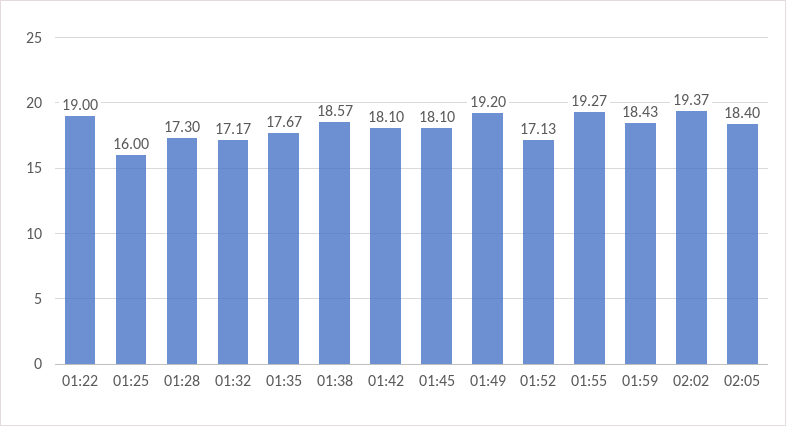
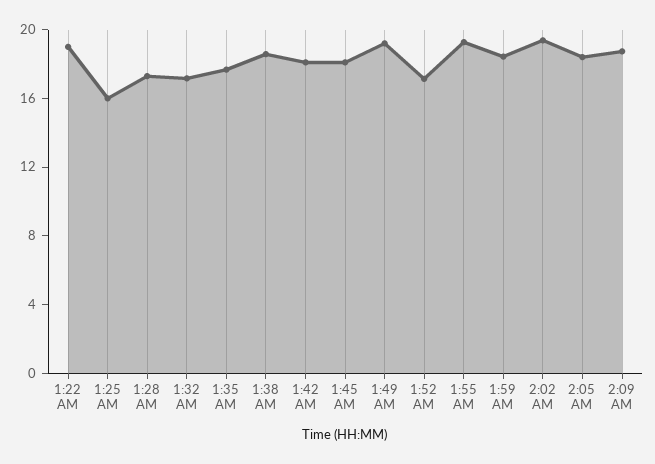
2:09 AM: none -> 19

